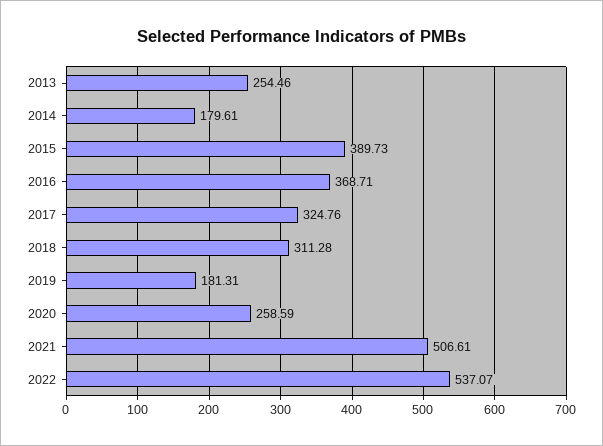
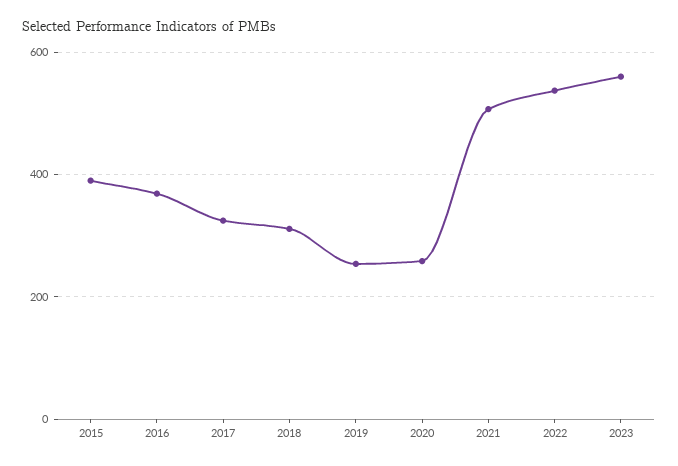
2013: 254.46 -> none
2014: 179.61 -> none
2019: 181.31 -> 260
2023: none -> 560

